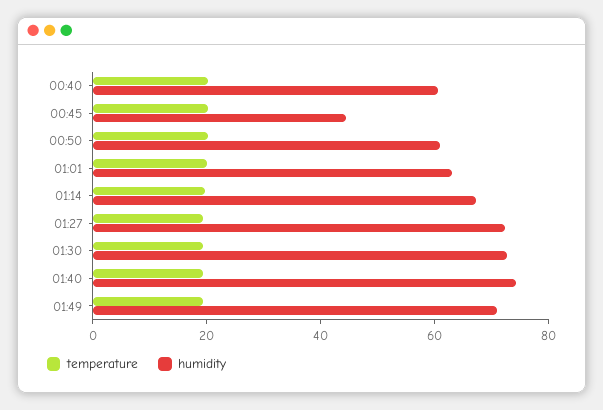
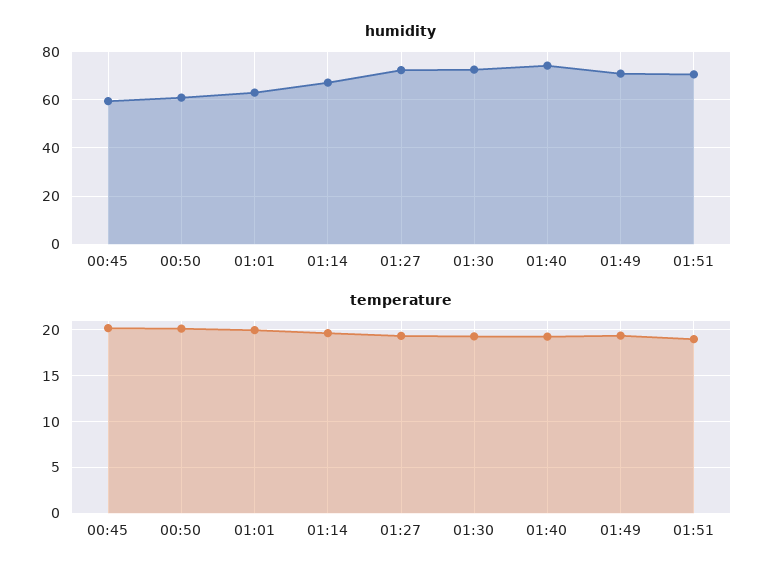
temperature, 00:40: 20 -> none
humidity, 00:40: 60 -> none
humidity, 00:45: 45 -> 60
humidity, 01:51: none -> 70
temperature, 01:51: none -> 19

